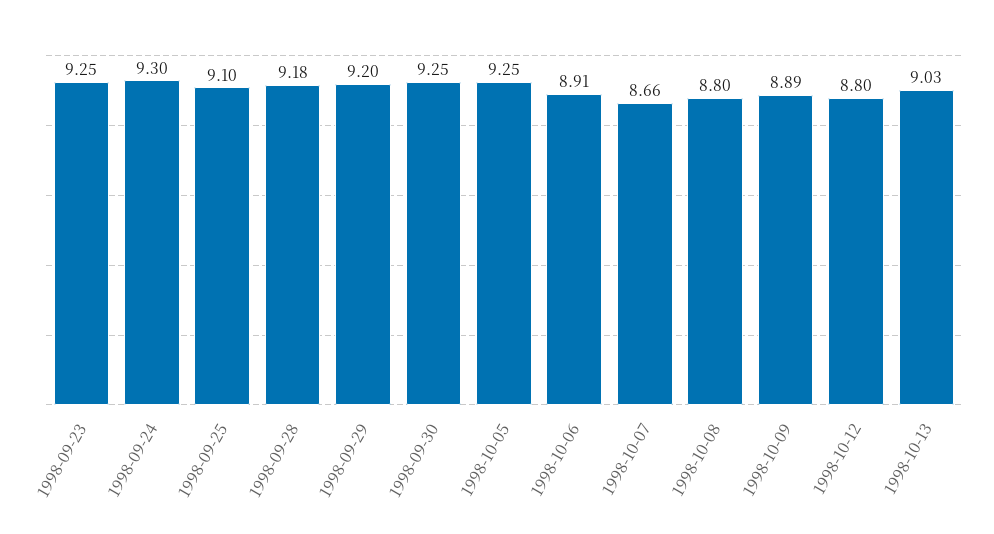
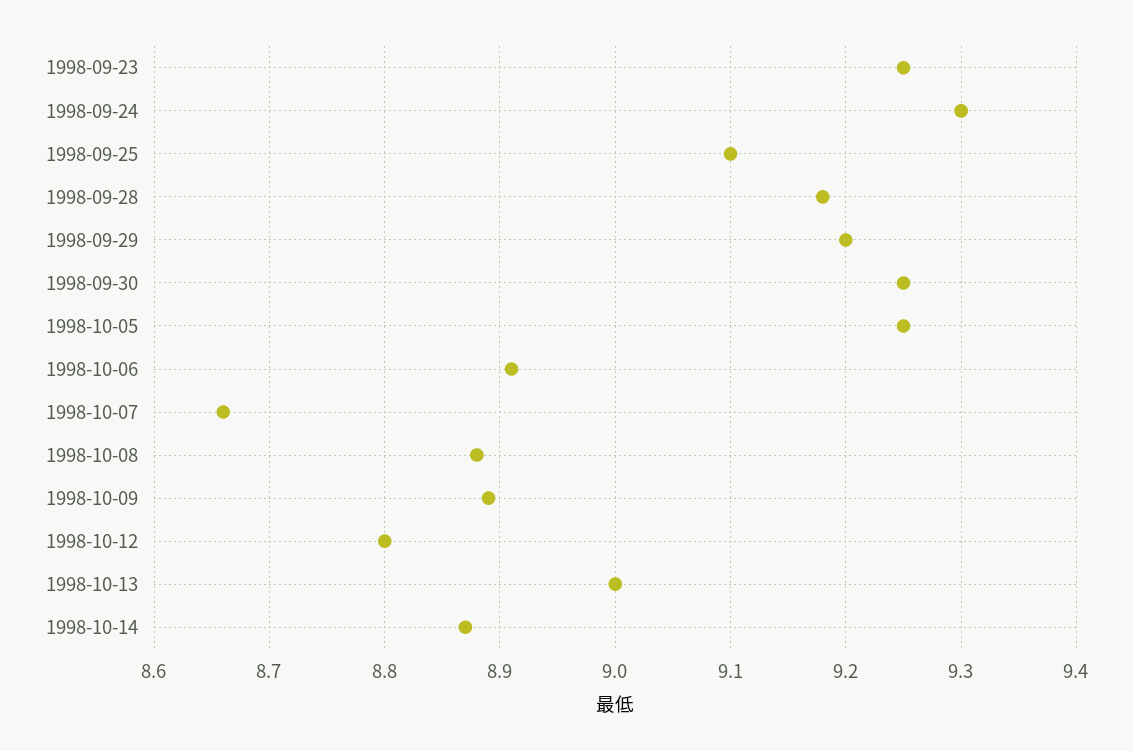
1998-10-08: 8.8 -> 8.88
1998-10-13: 9.03 -> 9
1998-10-14: none -> 8.87

